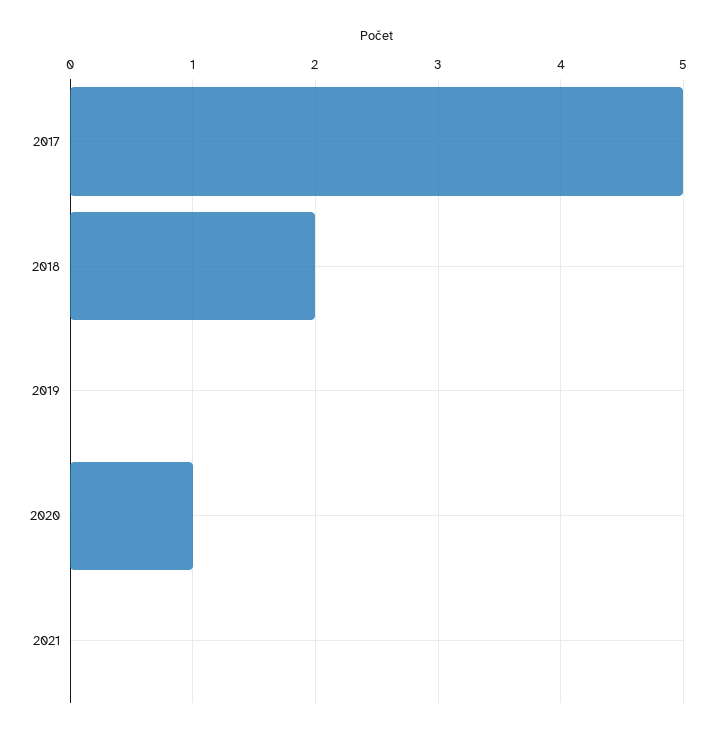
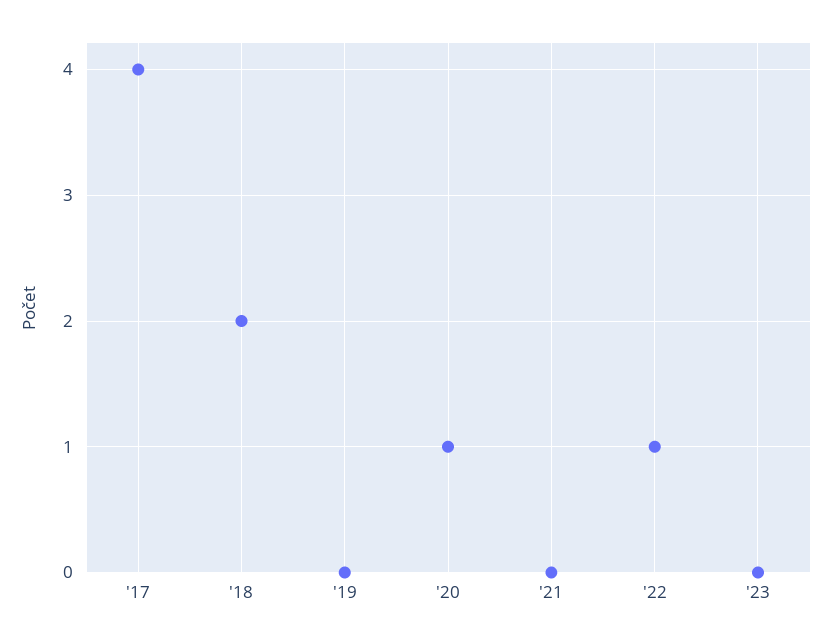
2017: 5 -> 4
'22: none -> 1
'23: none -> 0

